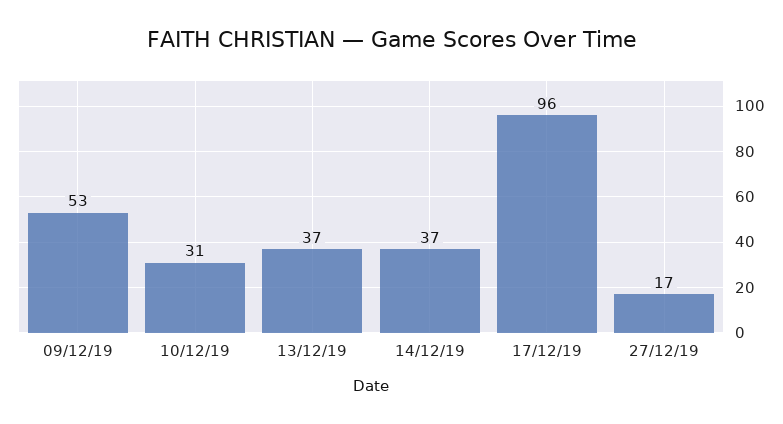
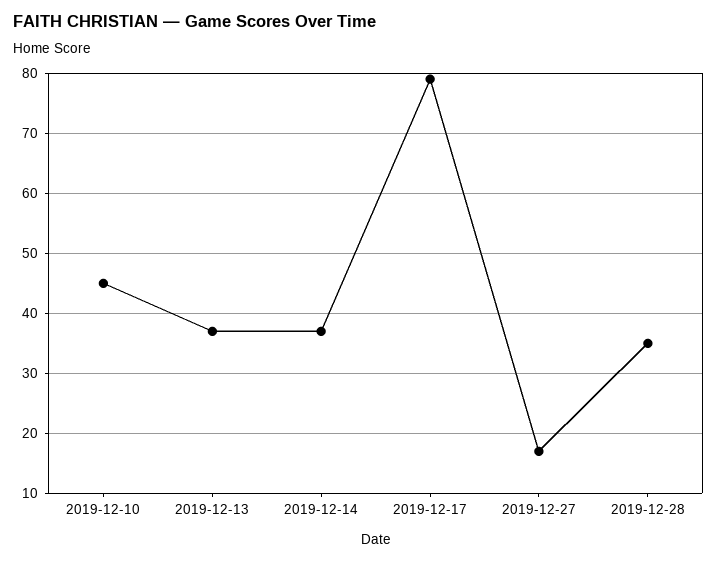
09/12/19: 53 -> none
10/12/19: 31 -> 45
17/12/19: 96 -> 79
2019-12-28: none -> 35

